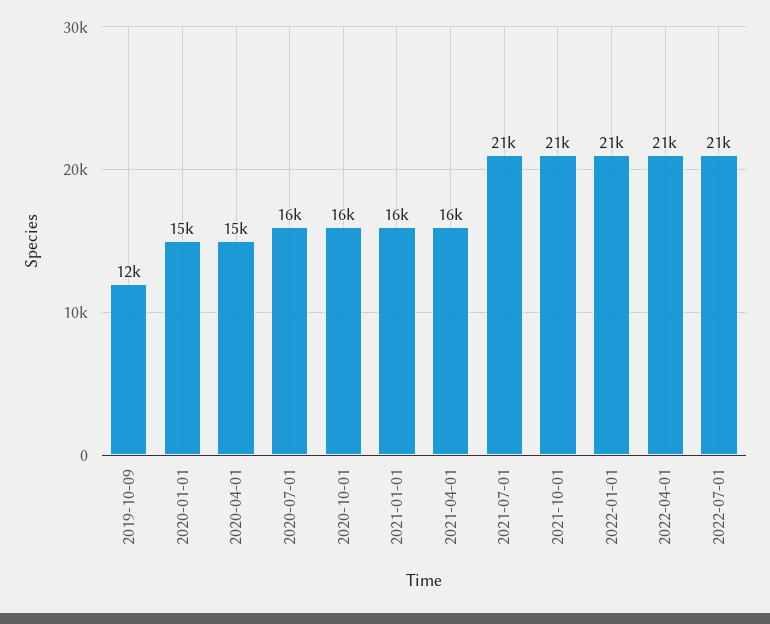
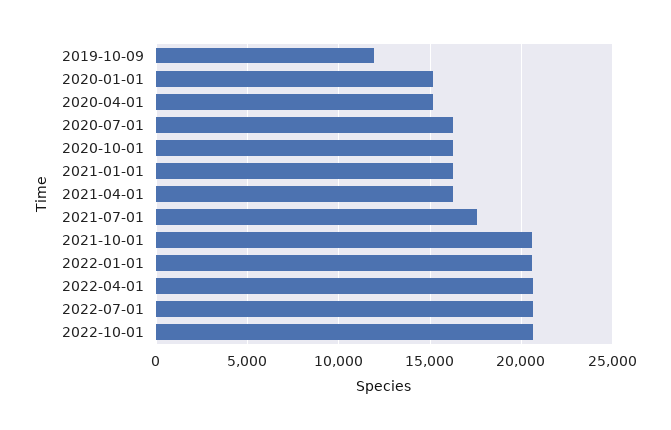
2021-07-01: 21000 -> 17500
2022-10-01: none -> 20500

